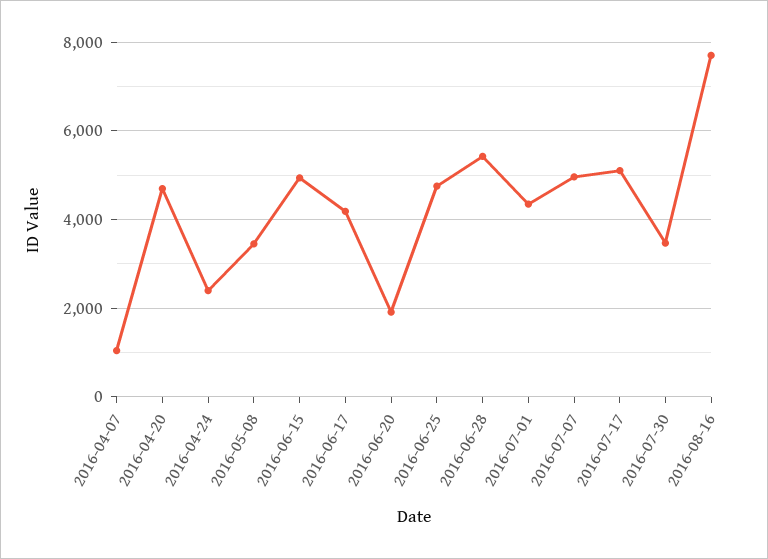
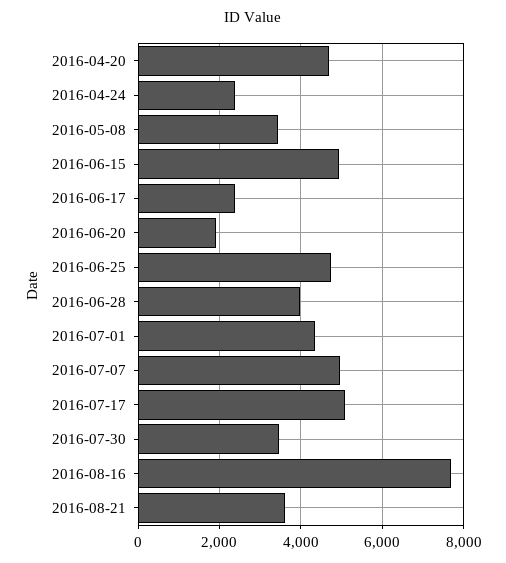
2016-04-07: 1000 -> none
2016-06-17: 4200 -> 2400
2016-06-28: 5400 -> 4000
2016-08-21: none -> 3600

